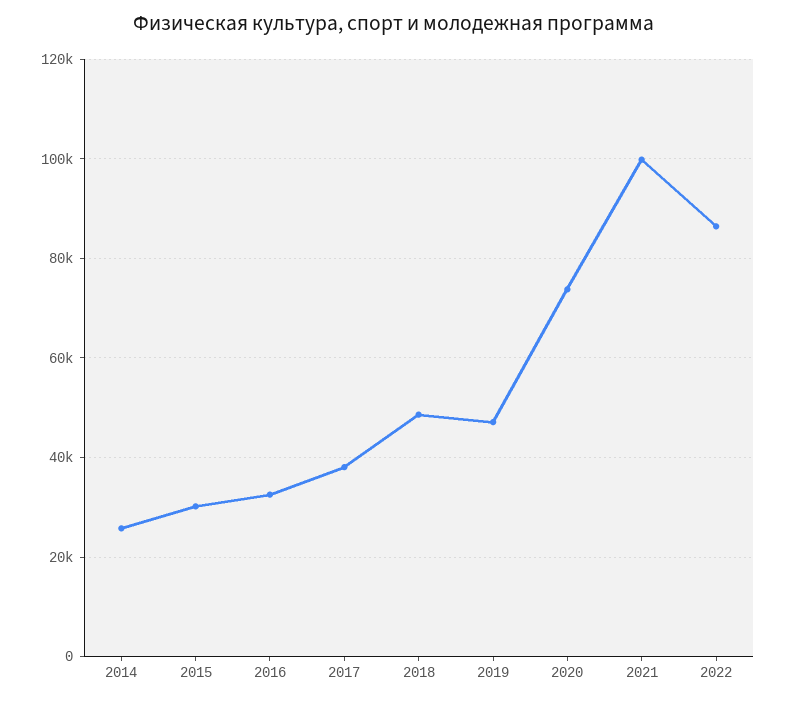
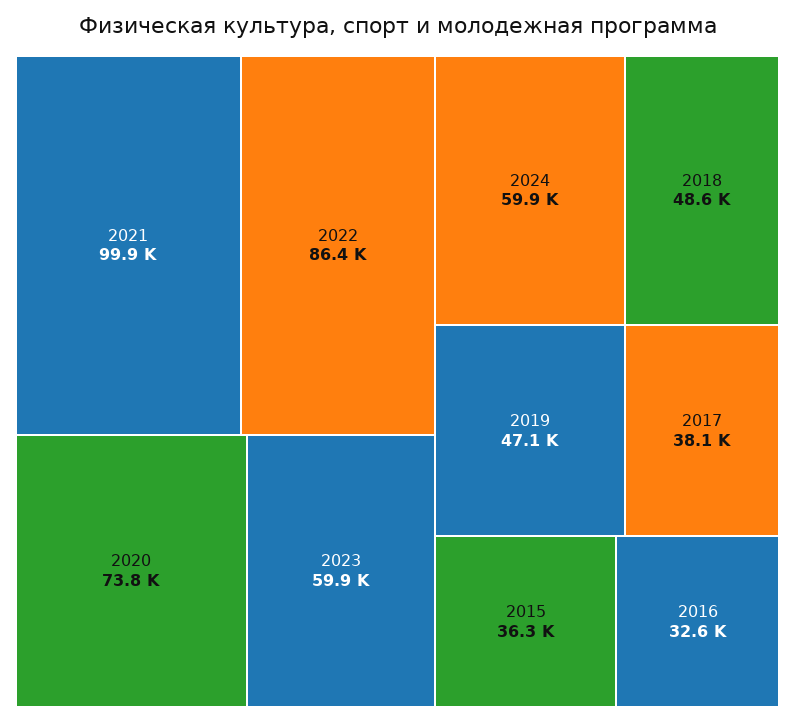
2014: 26000 -> none
2015: 30000 -> 36300
2023: none -> 59900
2024: none -> 59900

